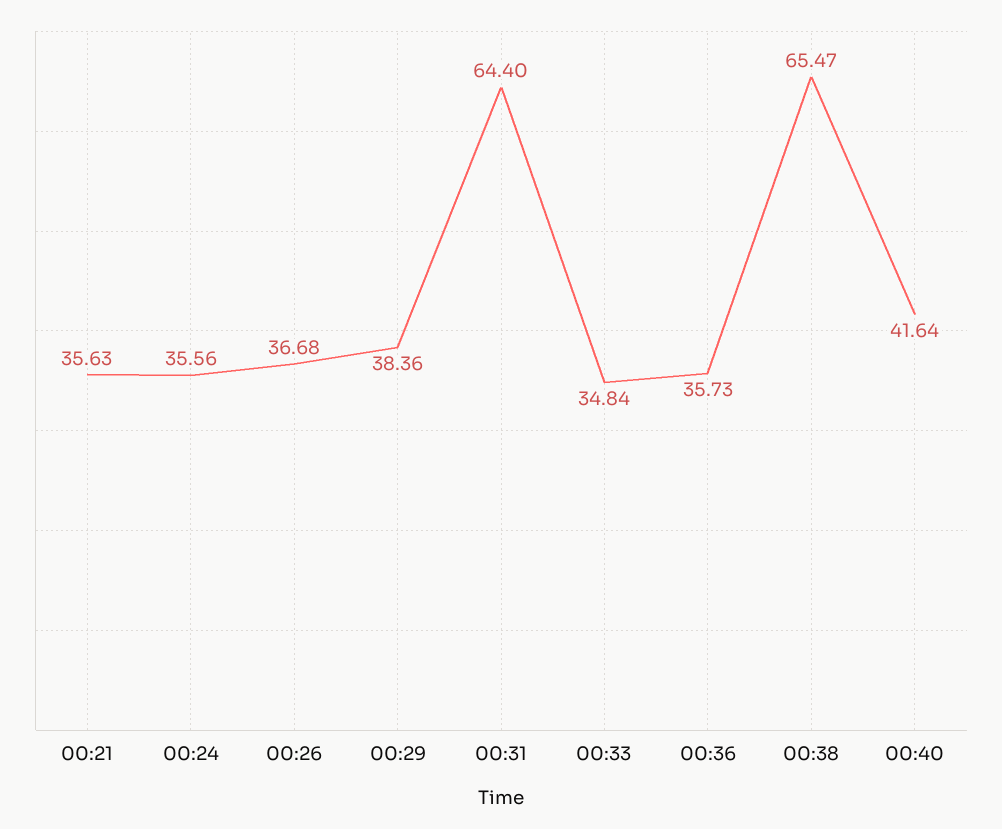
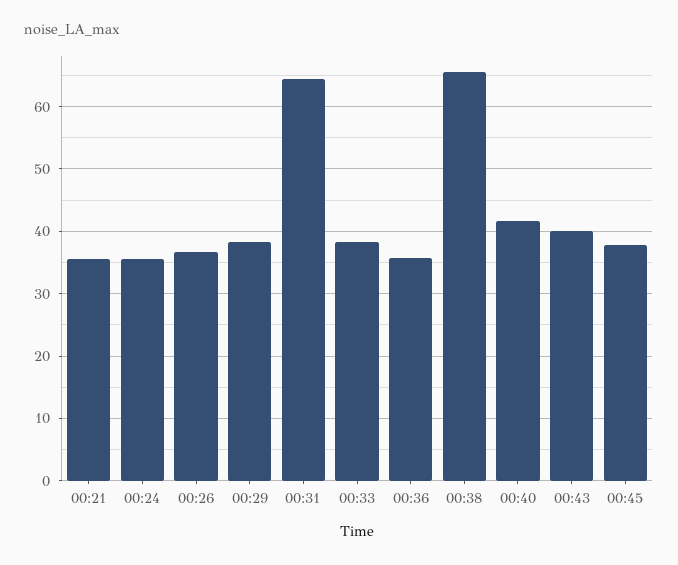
00:33: 34.84 -> 38
00:43: none -> 40
00:45: none -> 38

